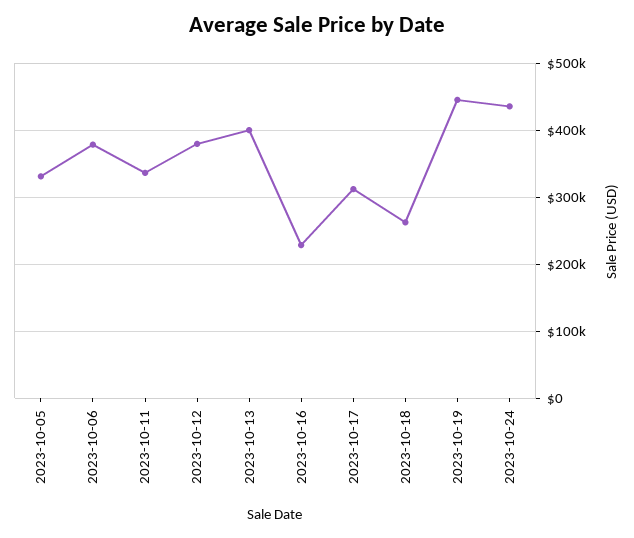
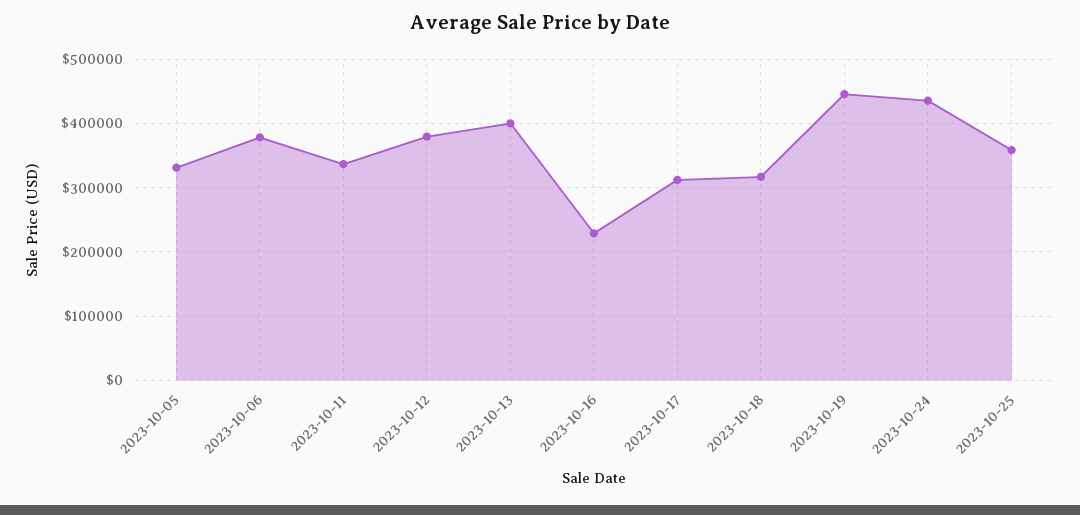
2023-10-18: 260000 -> 320000
2023-10-25: none -> 360000

